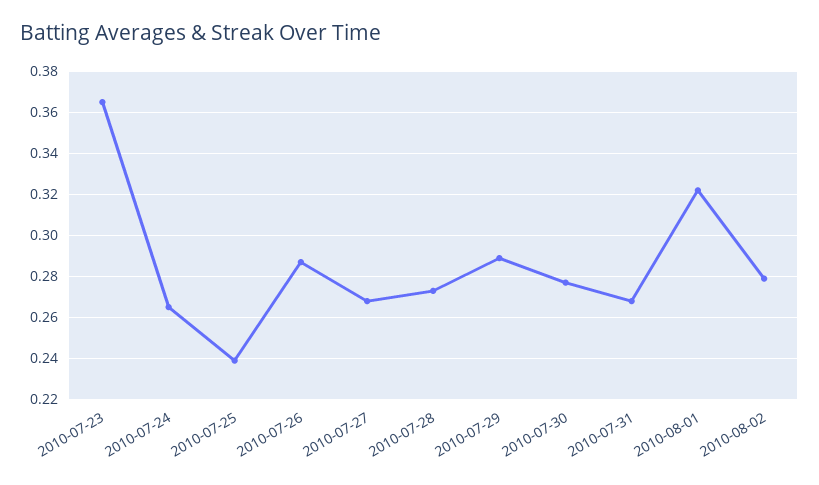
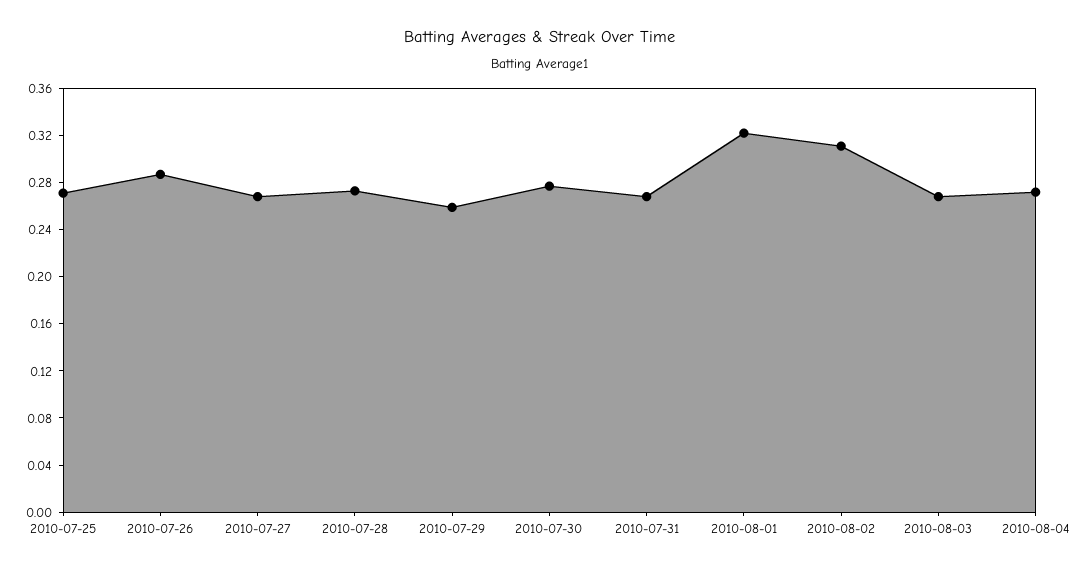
2010-07-23: 0.365 -> none
2010-07-24: 0.265 -> none
2010-07-25: 0.24 -> 0.27
2010-07-29: 0.29 -> 0.26
2010-08-02: 0.28 -> 0.31
2010-08-03: none -> 0.27
2010-08-04: none -> 0.27

